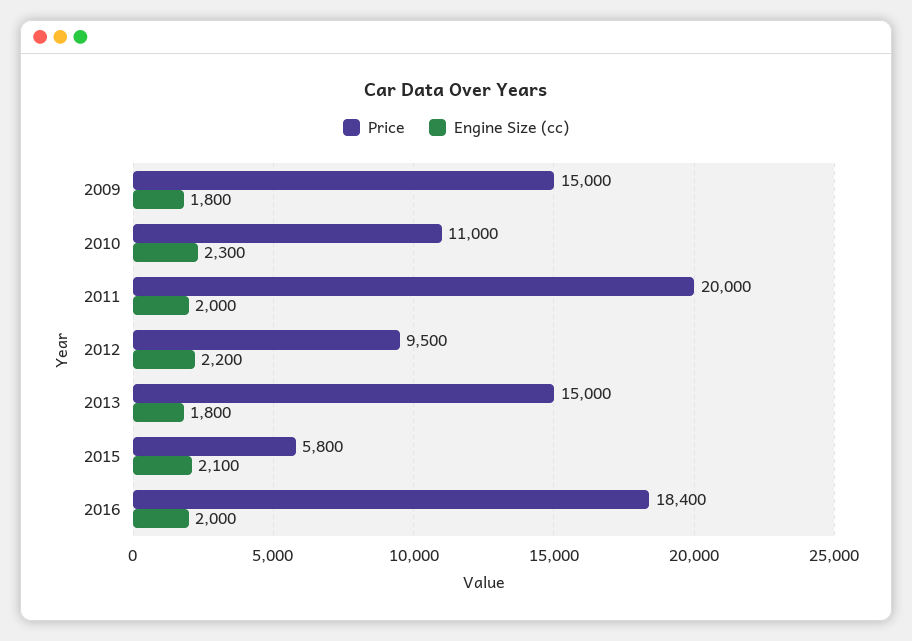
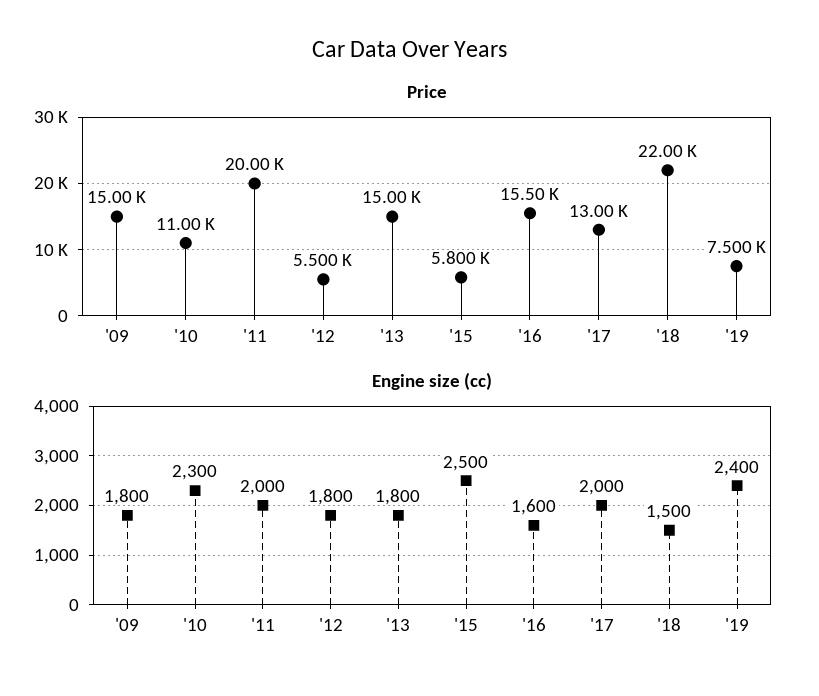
Price, 2012: 9500 -> 5500
Engine Size (cc), 2012: 2200 -> 1800
Engine Size (cc), 2015: 2100 -> 2500
Price, 2016: 18400 -> 15500
Engine Size (cc), 2016: 2000 -> 1600
Price, '17: none -> 13000
Price, '18: none -> 22000
Price, '19: none -> 7500
Engine Size (cc), '17: none -> 2000
Engine Size (cc), '18: none -> 1500
Engine Size (cc), '19: none -> 2400

